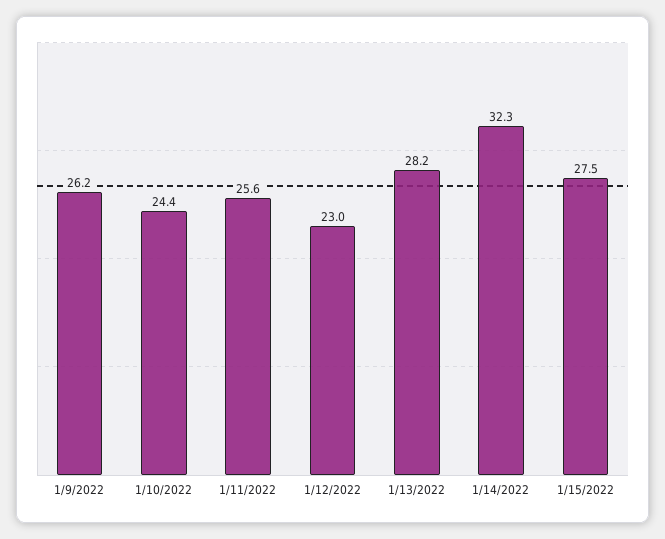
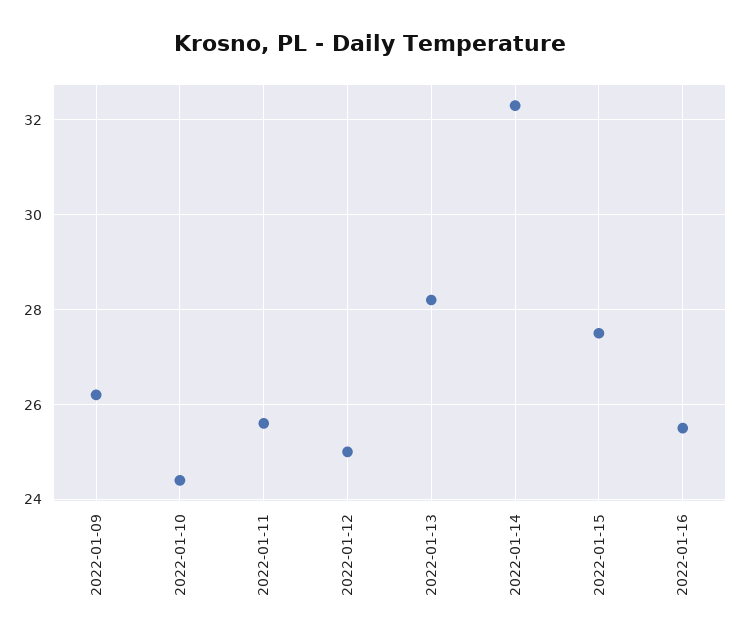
1/12/2022: 23 -> 25
2022-01-16: none -> 25.5

